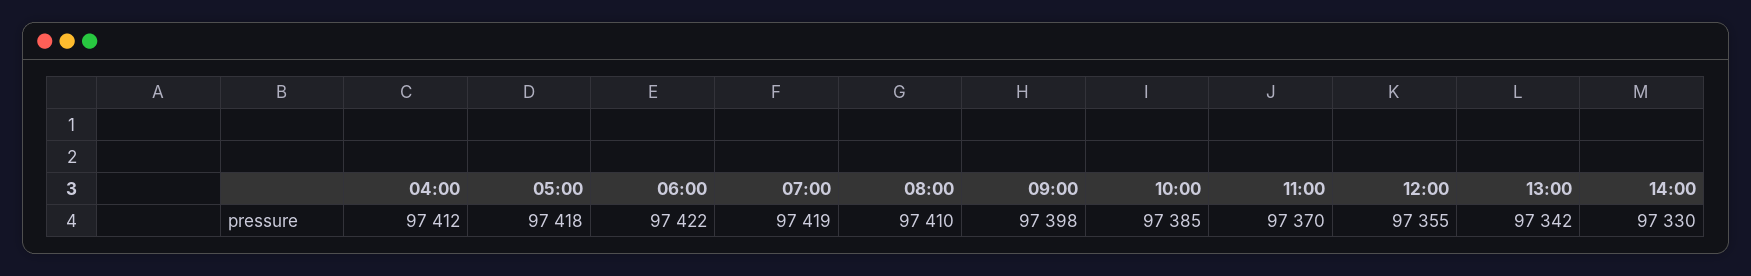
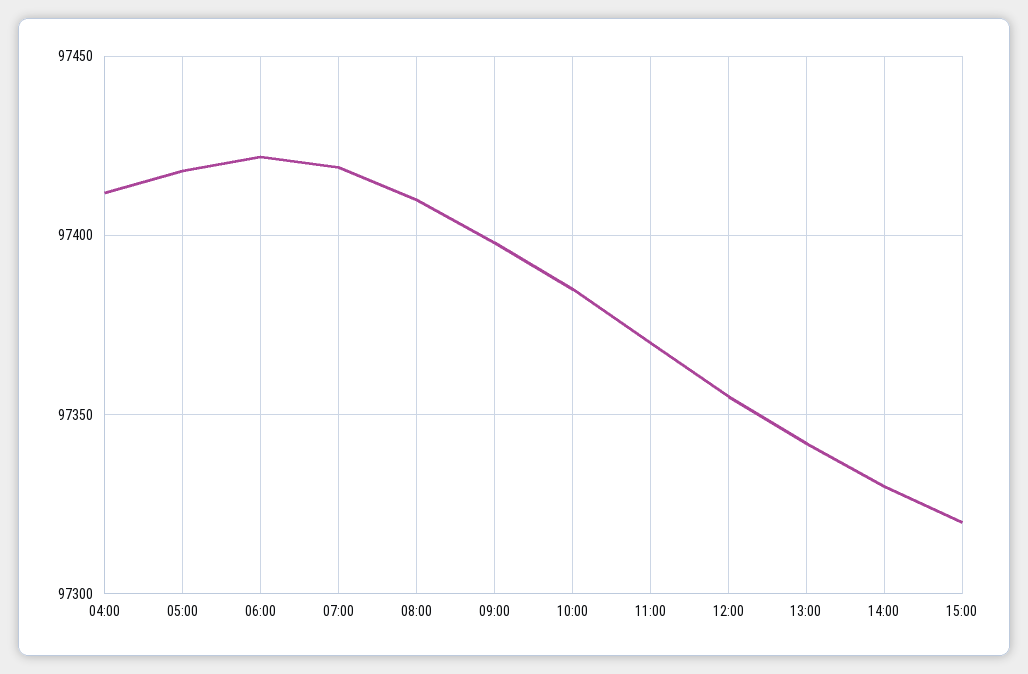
15:00: none -> 97320

